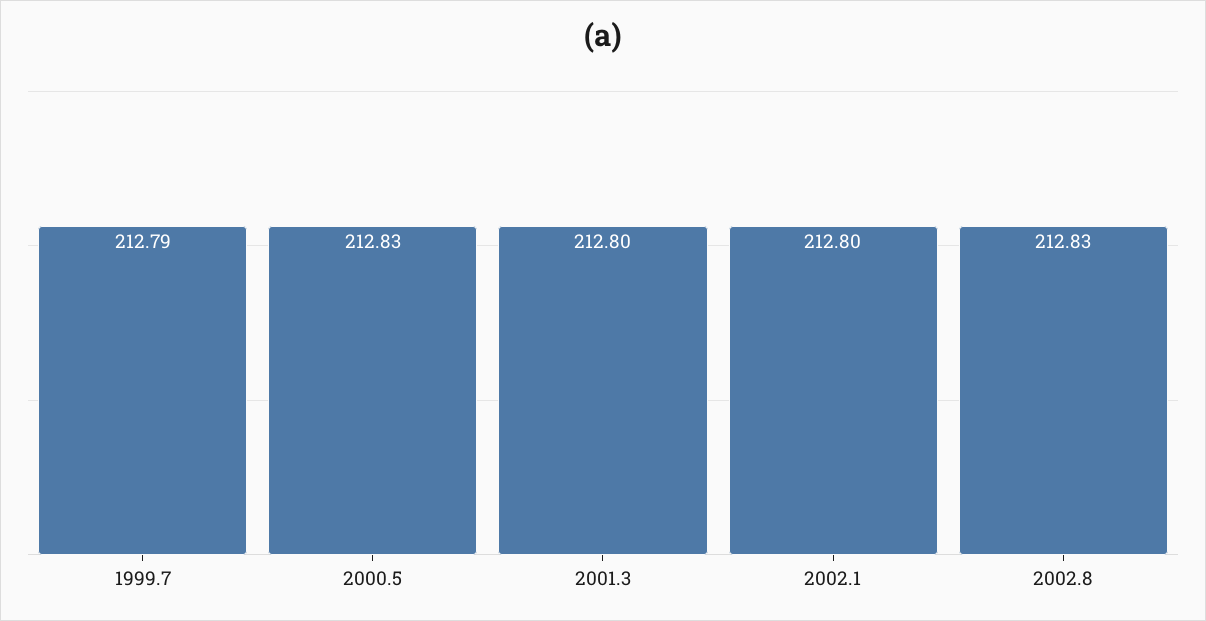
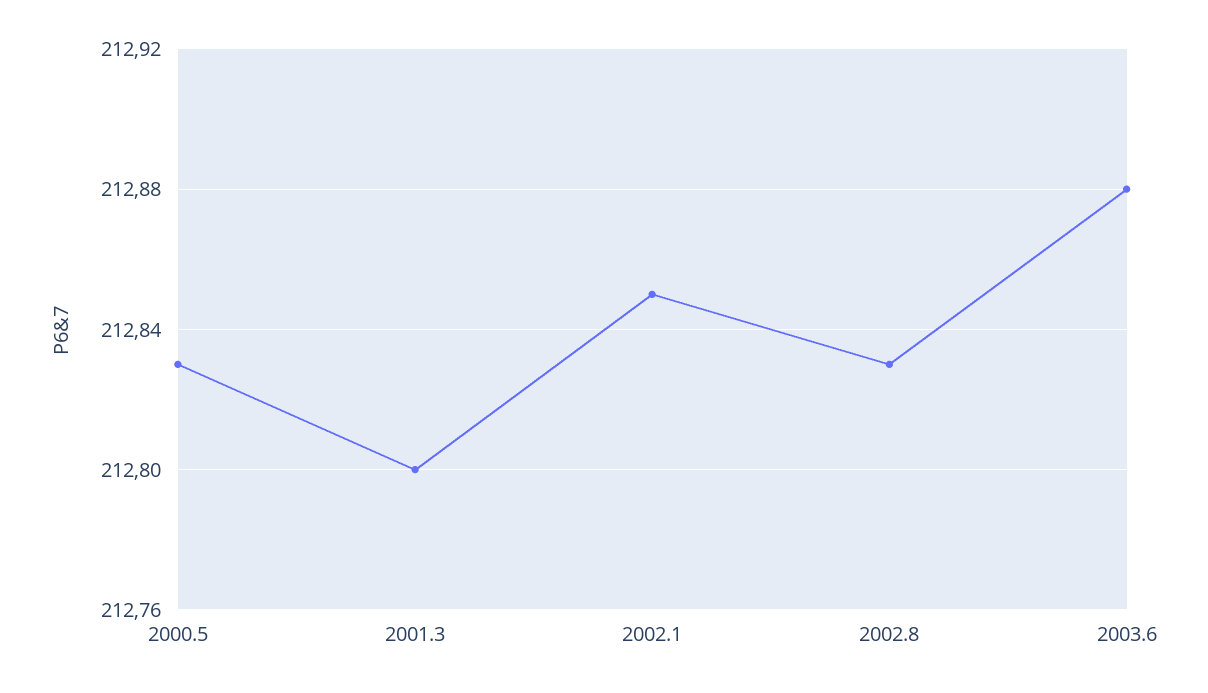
1999.7: 212.79 -> none
2002.1: 212.8 -> 212.85
2003.6: none -> 212.88

